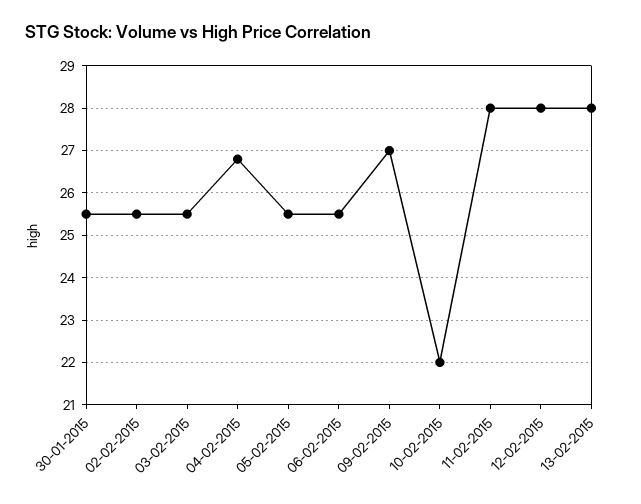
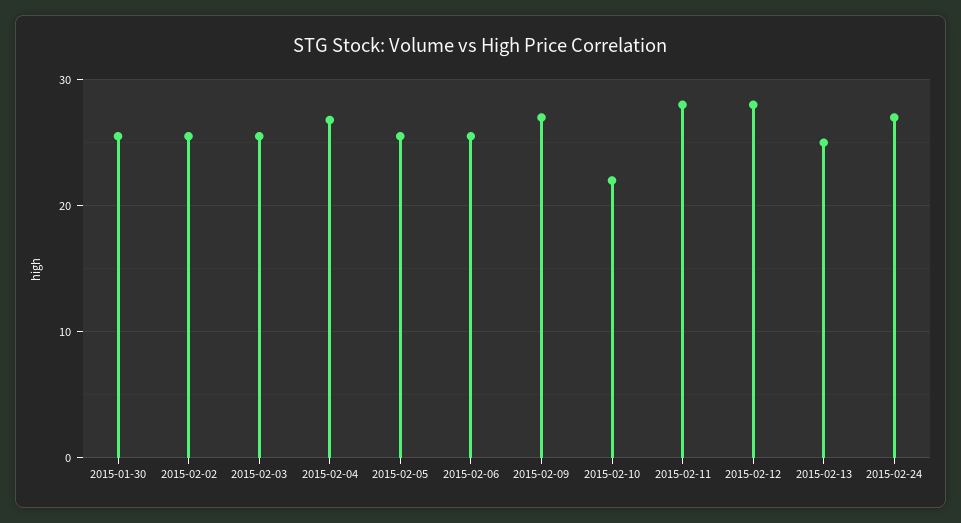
13-02-2015: 28 -> 25
2015-02-24: none -> 27

